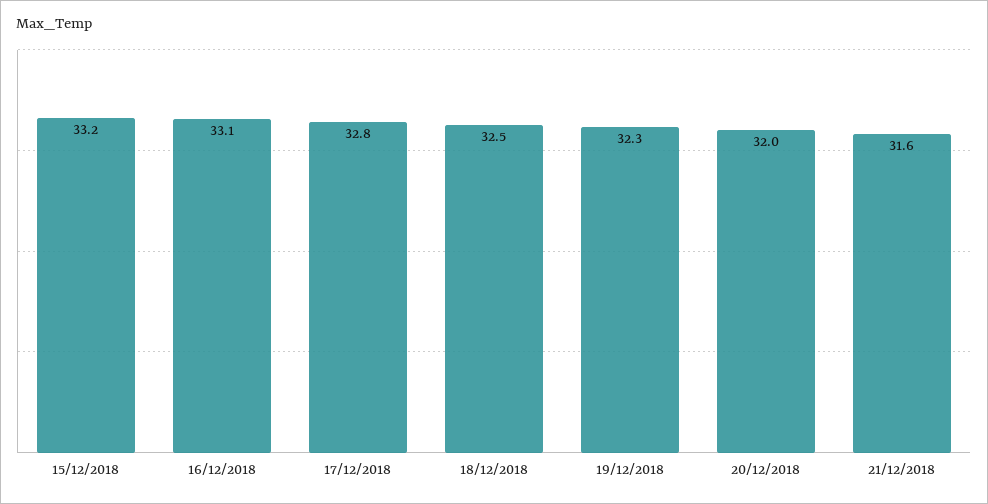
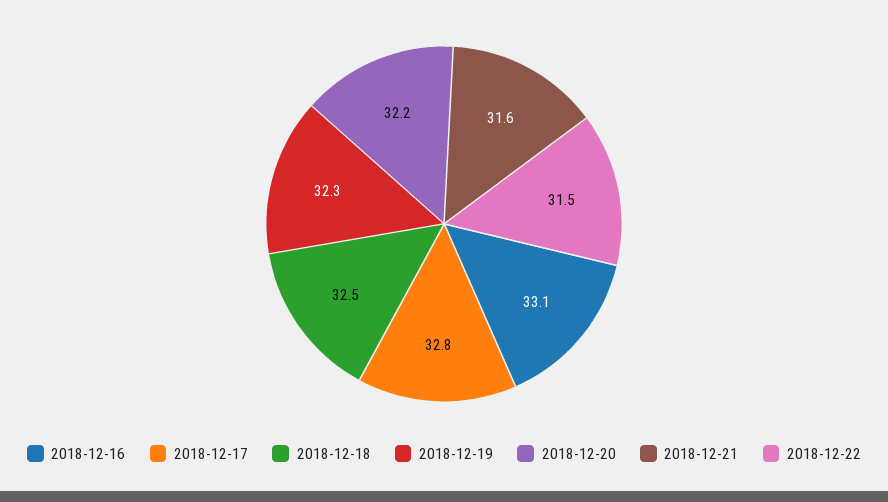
15/12/2018: 33.2 -> none
20/12/2018: 32 -> 32.2
2018-12-22: none -> 31.5

